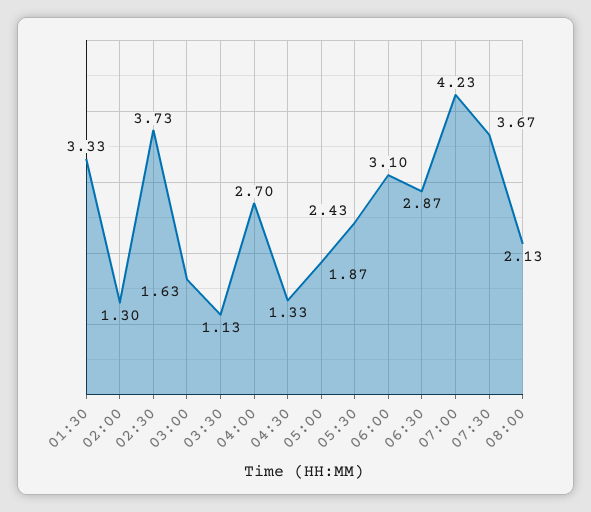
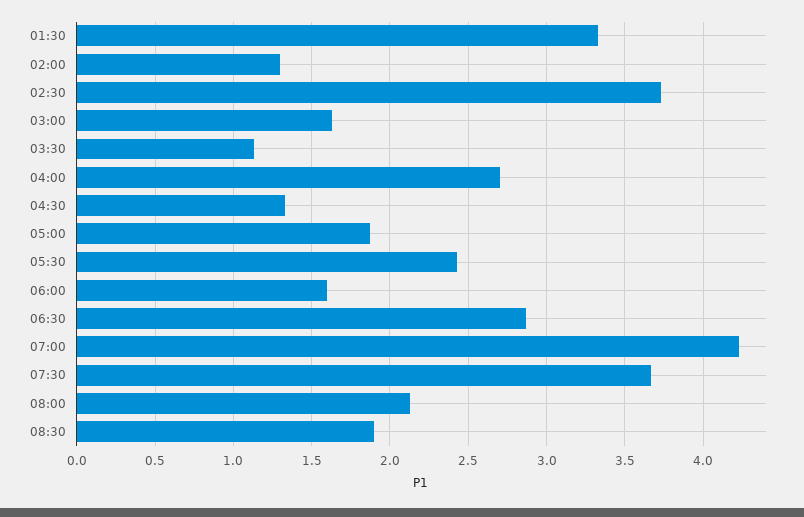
06:00: 3.1 -> 1.6
08:30: none -> 1.9

